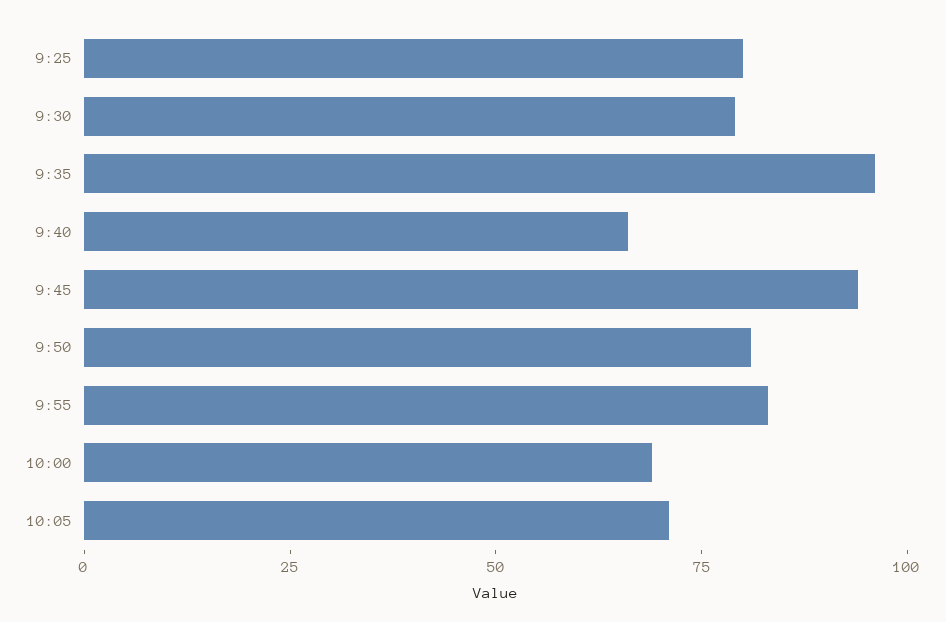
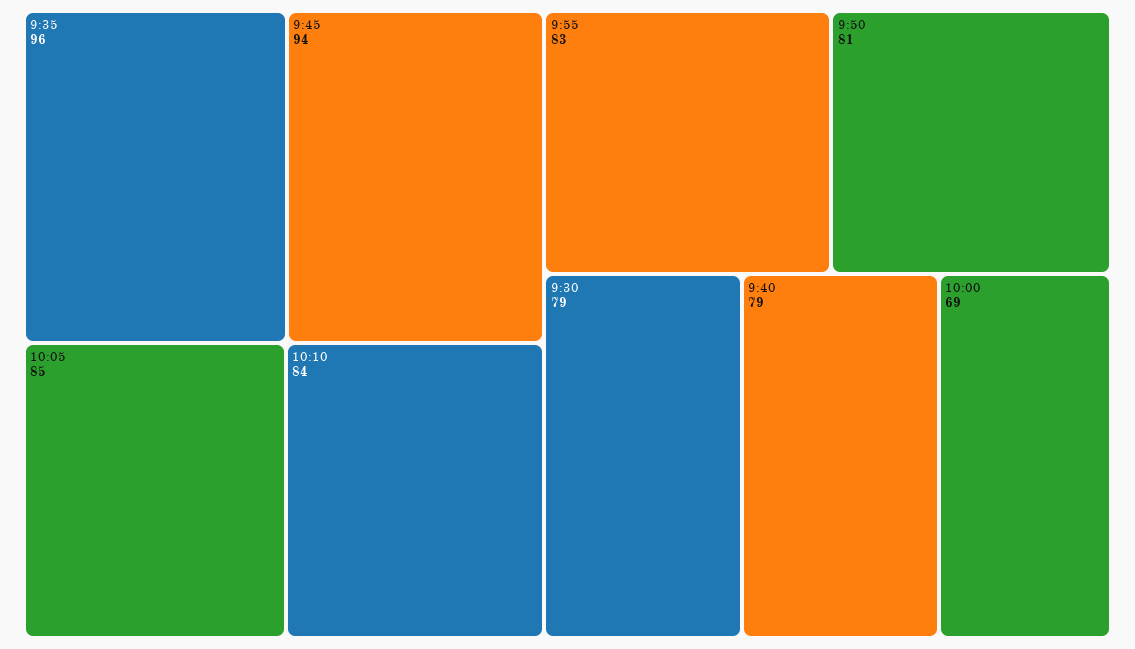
9:25: 80 -> none
9:40: 65 -> 79
10:05: 70 -> 85
10:10: none -> 84

